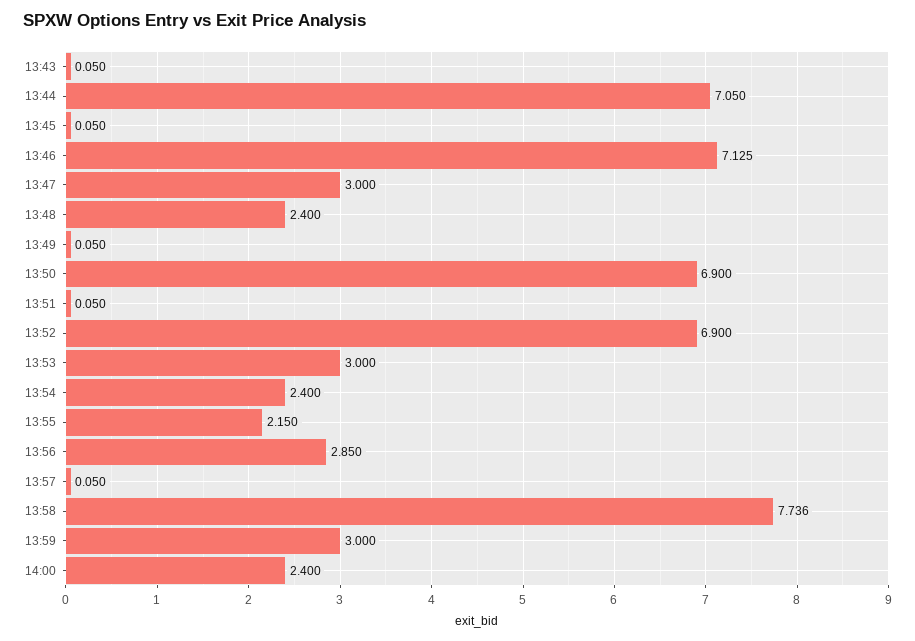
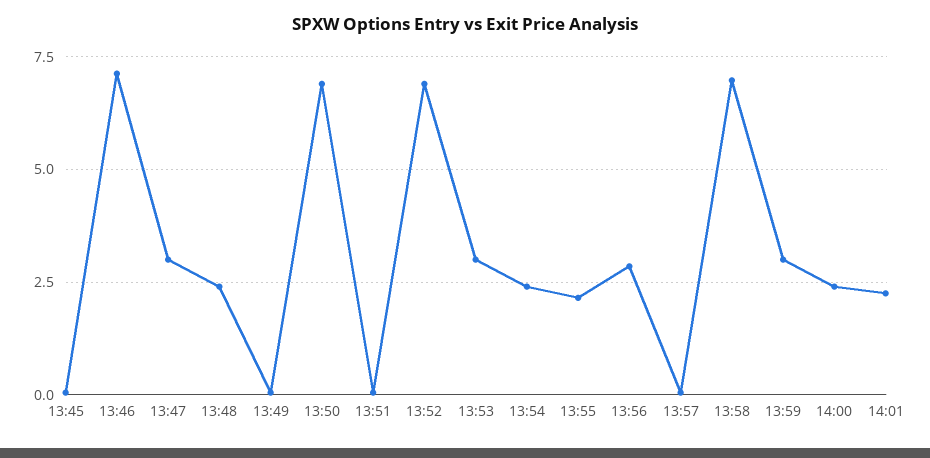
13:43: 0.05 -> none
13:44: 7.05 -> none
13:58: 7.736 -> 7
14:01: none -> 2.25

